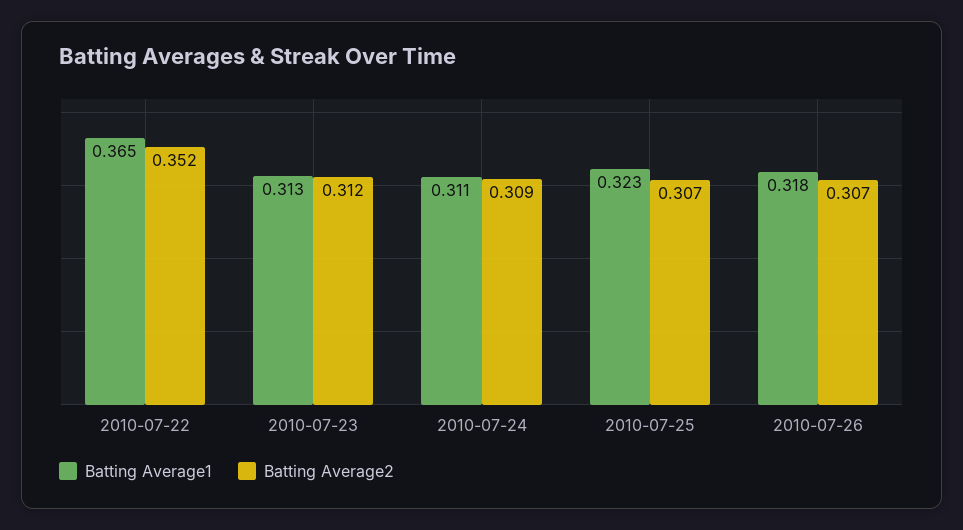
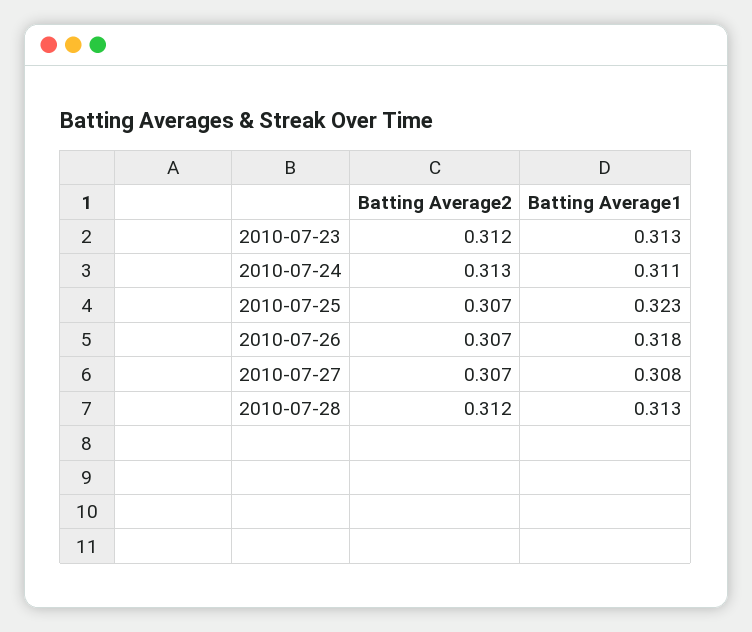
Batting Average1, 2010-07-22: 0.365 -> none
Batting Average2, 2010-07-22: 0.352 -> none
Batting Average2, 2010-07-24: 0.309 -> 0.313
Batting Average2, 2010-07-27: none -> 0.307
Batting Average1, 2010-07-27: none -> 0.308
Batting Average2, 2010-07-28: none -> 0.312
Batting Average1, 2010-07-28: none -> 0.313

